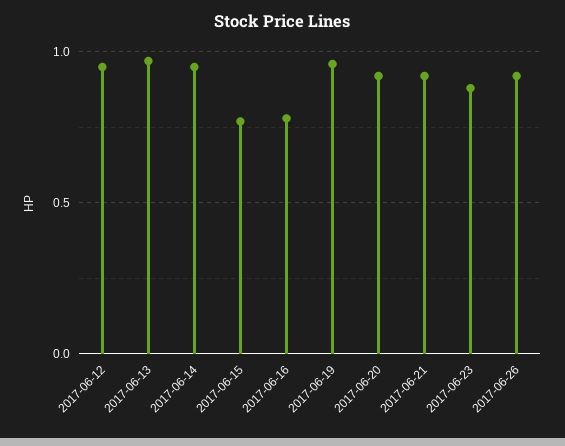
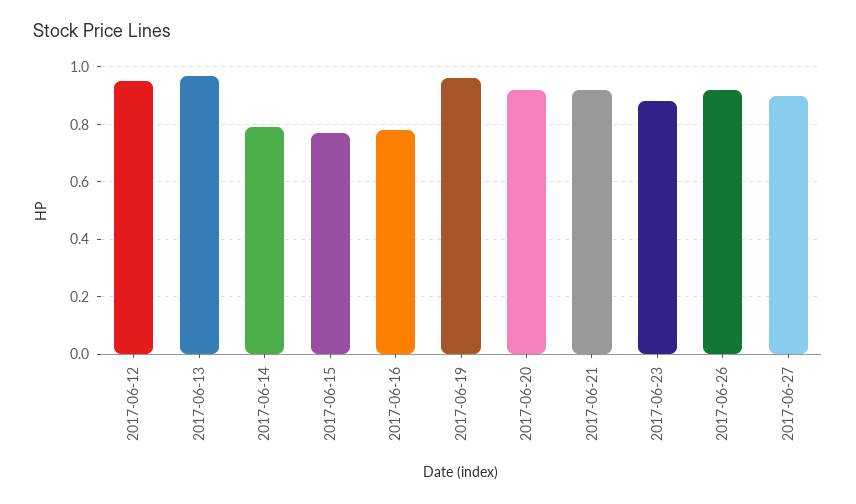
2017-06-14: 0.95 -> 0.8
2017-06-27: none -> 0.9

